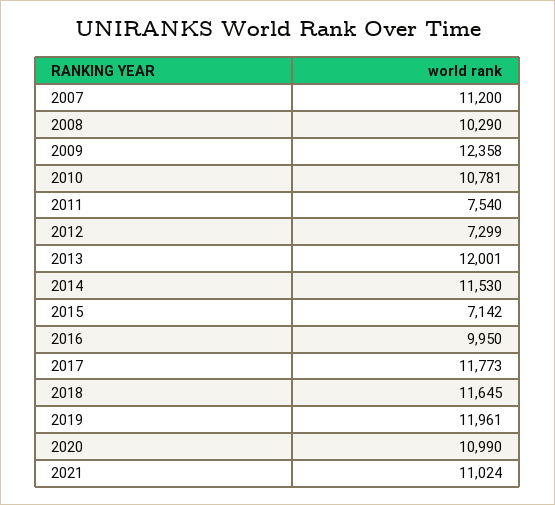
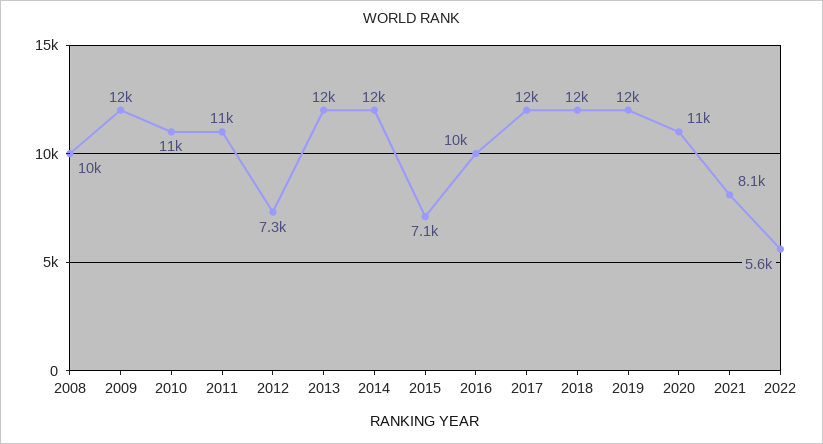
2007: 11200 -> none
2011: 7540 -> 11000
2021: 11024 -> 8100
2022: none -> 5600

